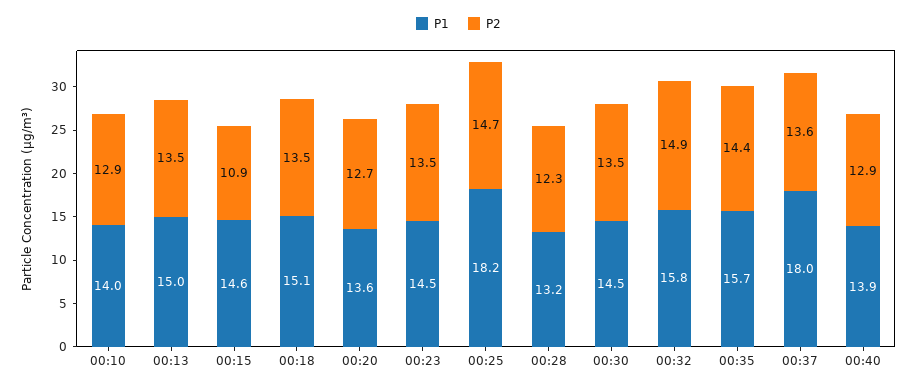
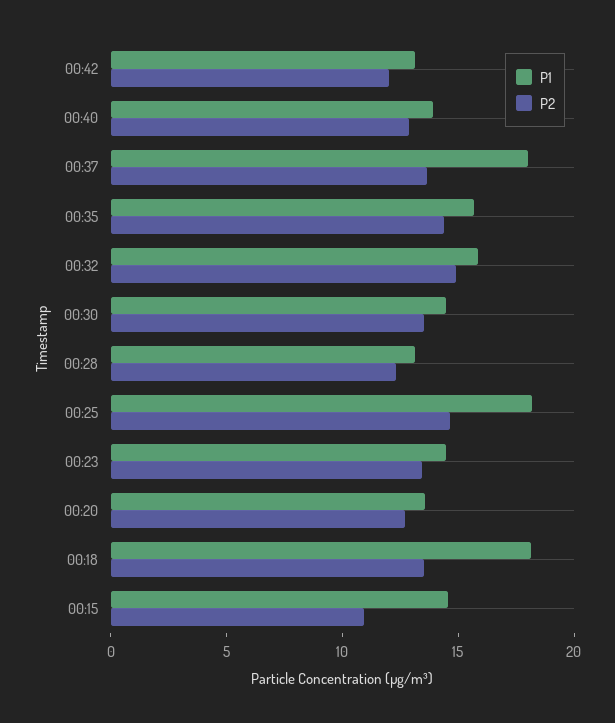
P1, 00:10: 14 -> none
P2, 00:10: 12.9 -> none
P1, 00:13: 15 -> none
P2, 00:13: 13.5 -> none
P1, 00:18: 15.1 -> 18
P1, 00:42: none -> 13
P2, 00:42: none -> 12

